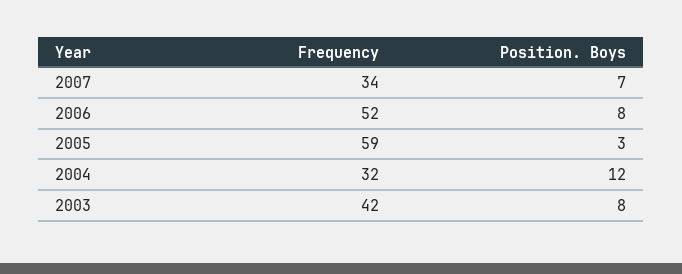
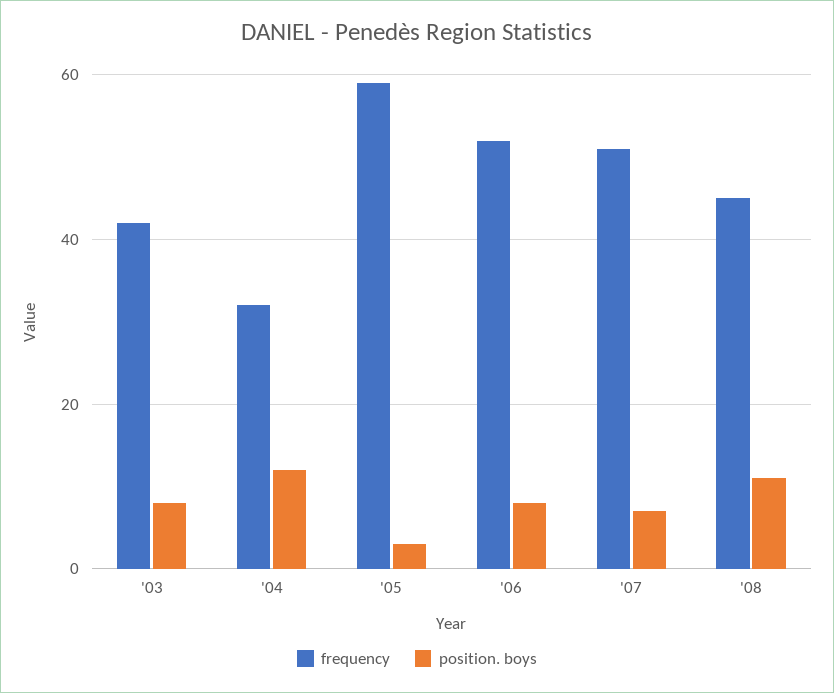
Frequency, 2007: 34 -> 50
Frequency, '08: none -> 45
Position. Boys, '08: none -> 10

